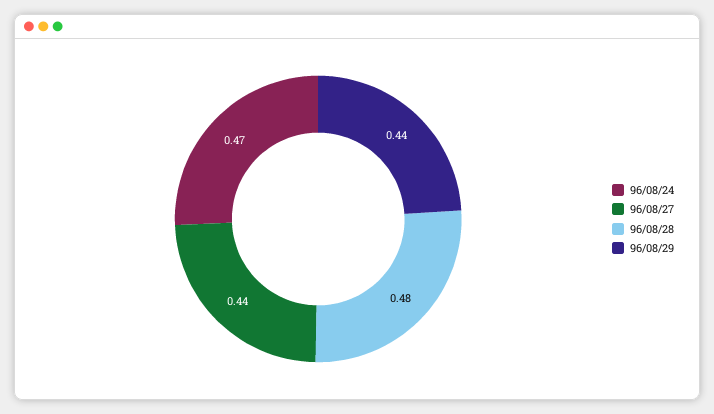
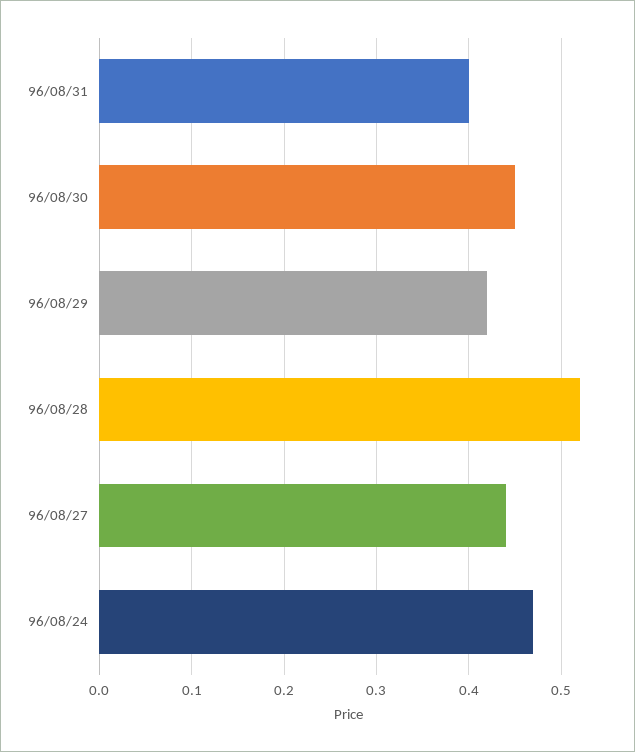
96/08/28: 0.48 -> 0.52
96/08/29: 0.44 -> 0.42
96/08/31: none -> 0.4
96/08/30: none -> 0.45

